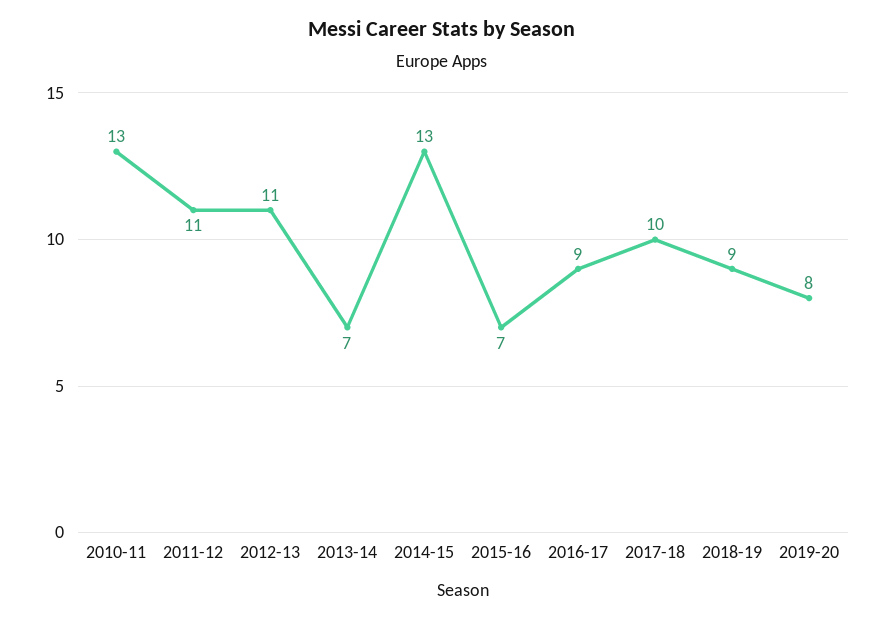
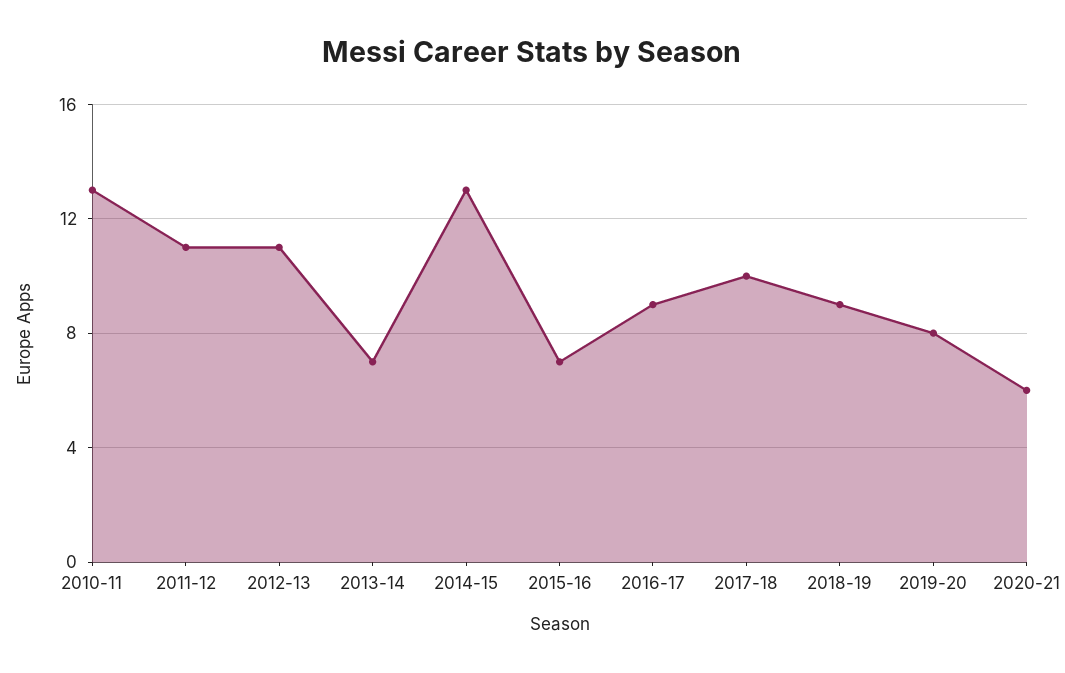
2020-21: none -> 6

